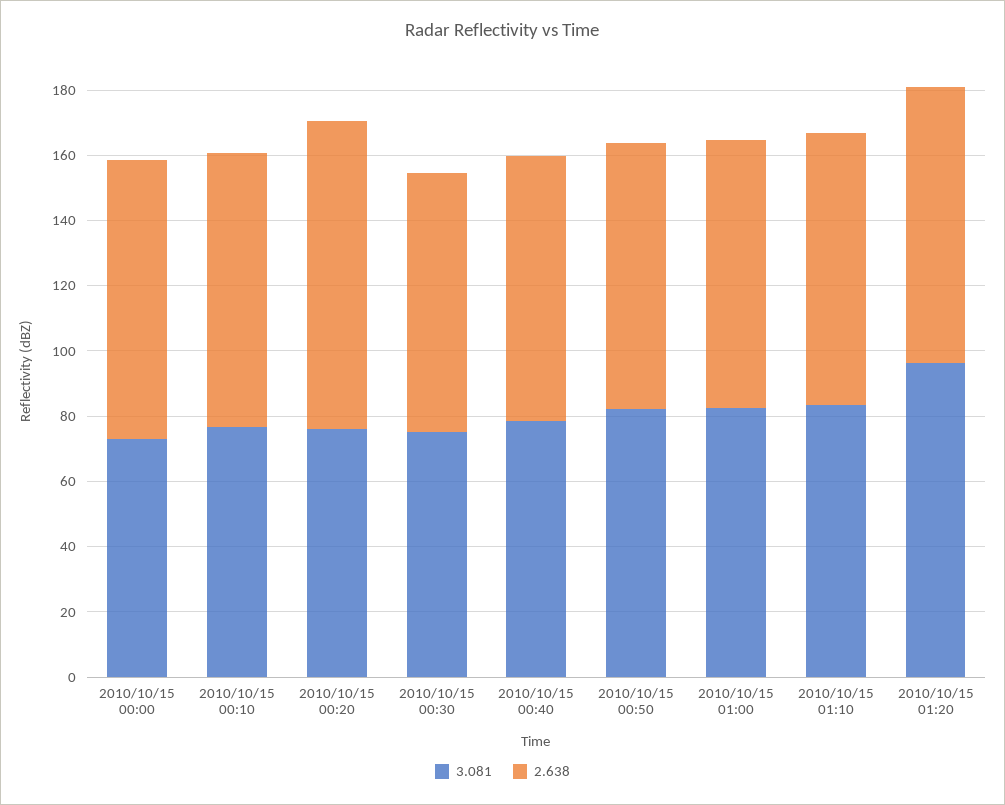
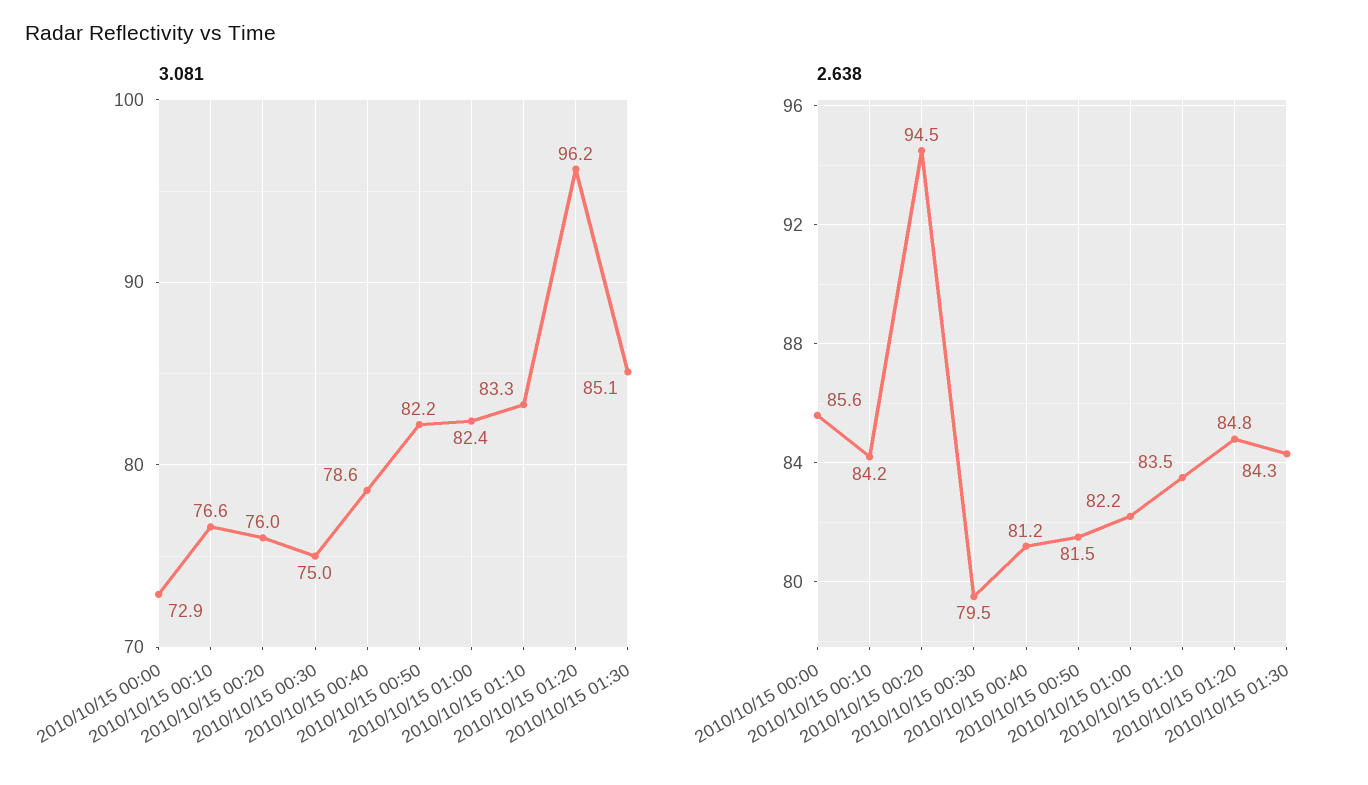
3.081, 2010/10/15 01:30: none -> 85.1
2.638, 2010/10/15 01:30: none -> 84.3

